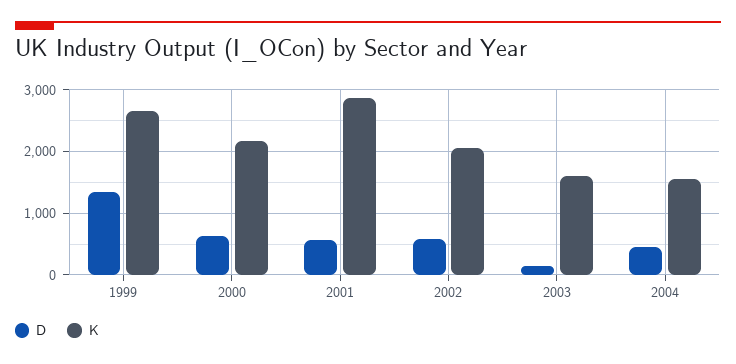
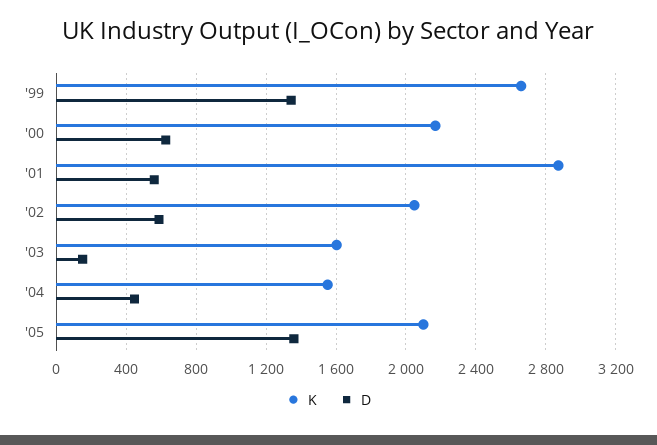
K, '05: none -> 2100
D, '05: none -> 1350

